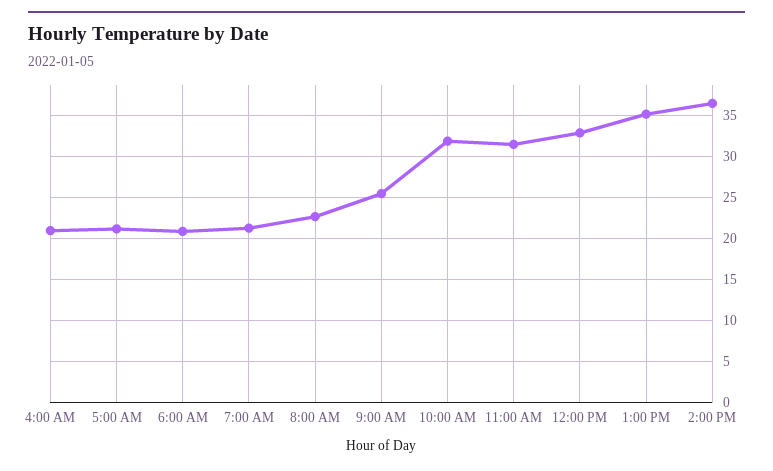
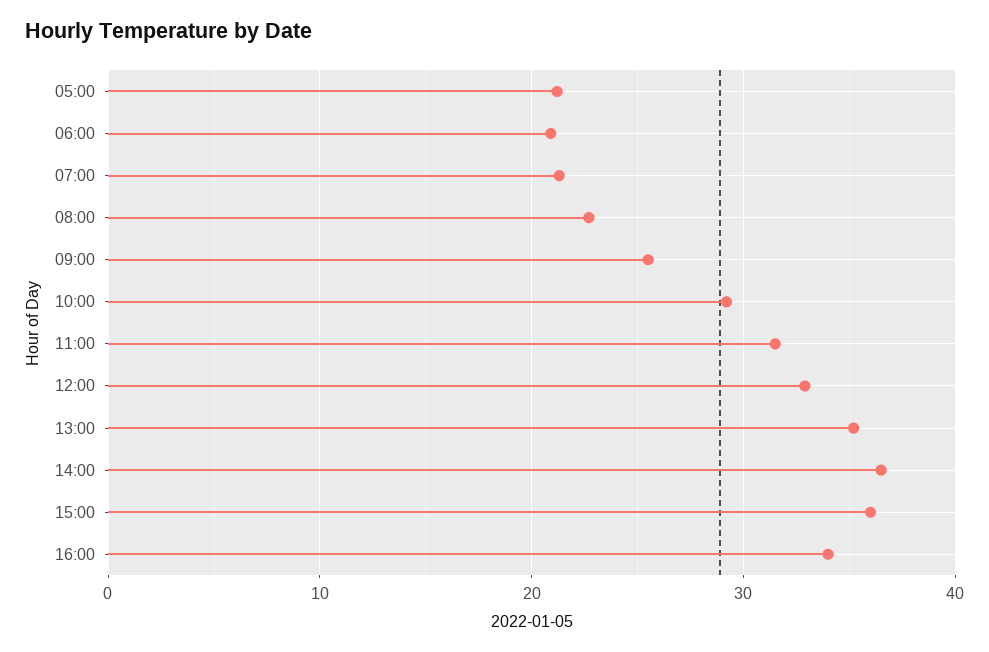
4:00 AM: 21 -> none
10:00 AM: 32 -> 29
15:00: none -> 36
16:00: none -> 34

